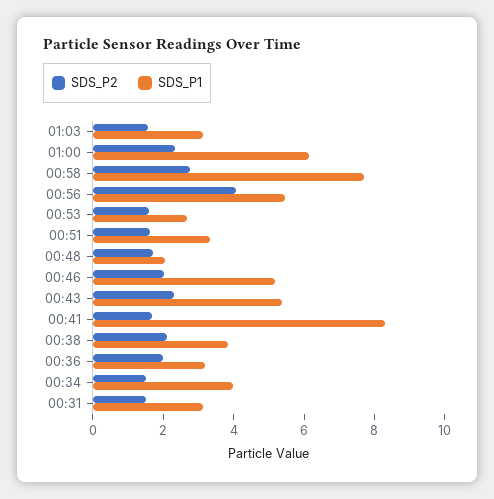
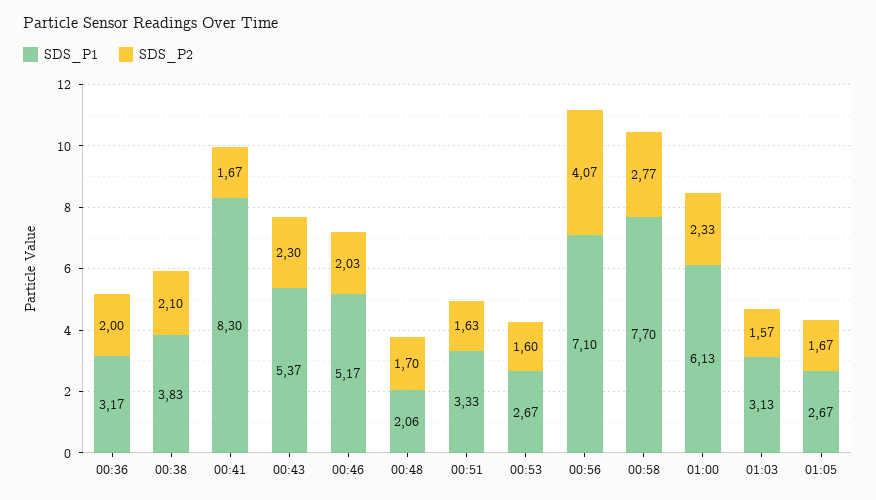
SDS_P1, 00:56: 5.5 -> 7.1
SDS_P2, 00:34: 1.5 -> none
SDS_P1, 00:34: 4 -> none
SDS_P2, 00:31: 1.5 -> none
SDS_P1, 00:31: 3 -> none
SDS_P1, 01:05: none -> 2.67
SDS_P2, 01:05: none -> 1.67

